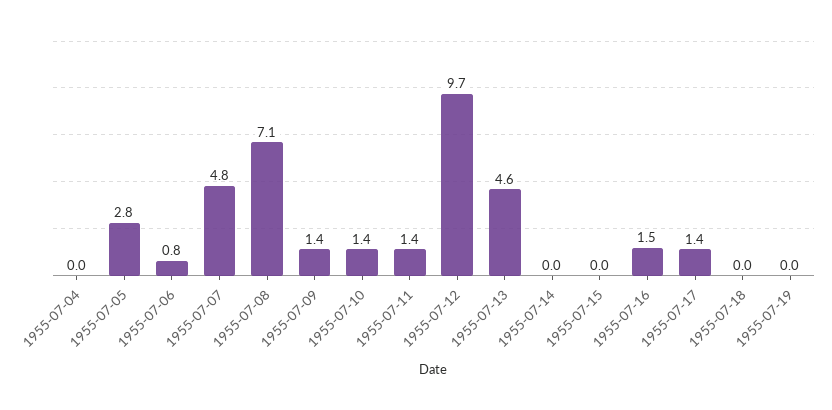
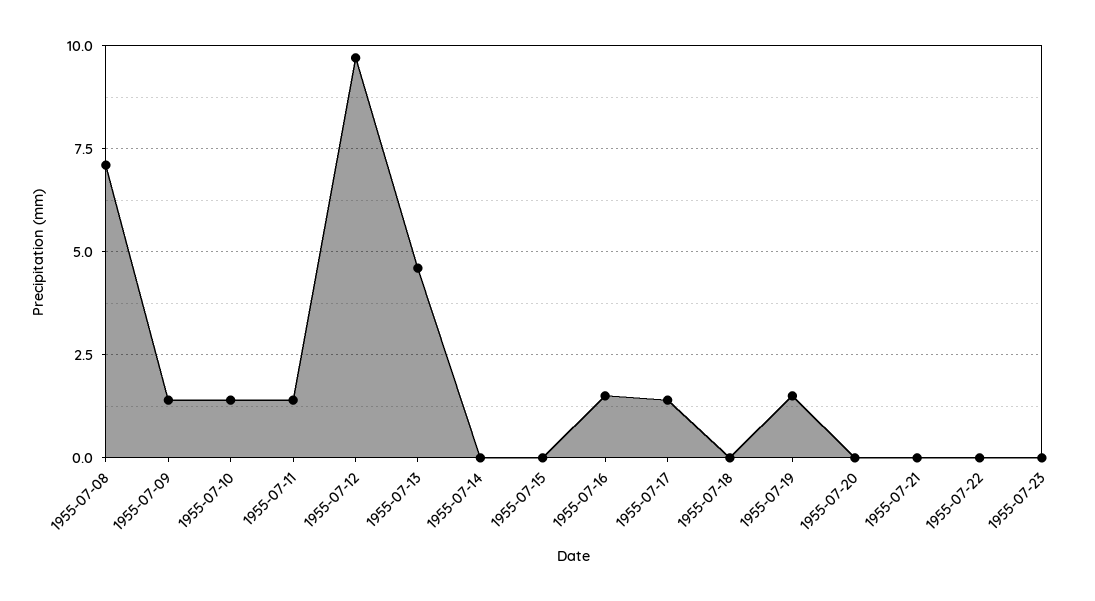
1955-07-04: 0 -> none
1955-07-05: 2.8 -> none
1955-07-06: 0.8 -> none
1955-07-07: 4.8 -> none
1955-07-19: 0 -> 1.5
1955-07-20: none -> 0
1955-07-21: none -> 0
1955-07-22: none -> 0
1955-07-23: none -> 0

